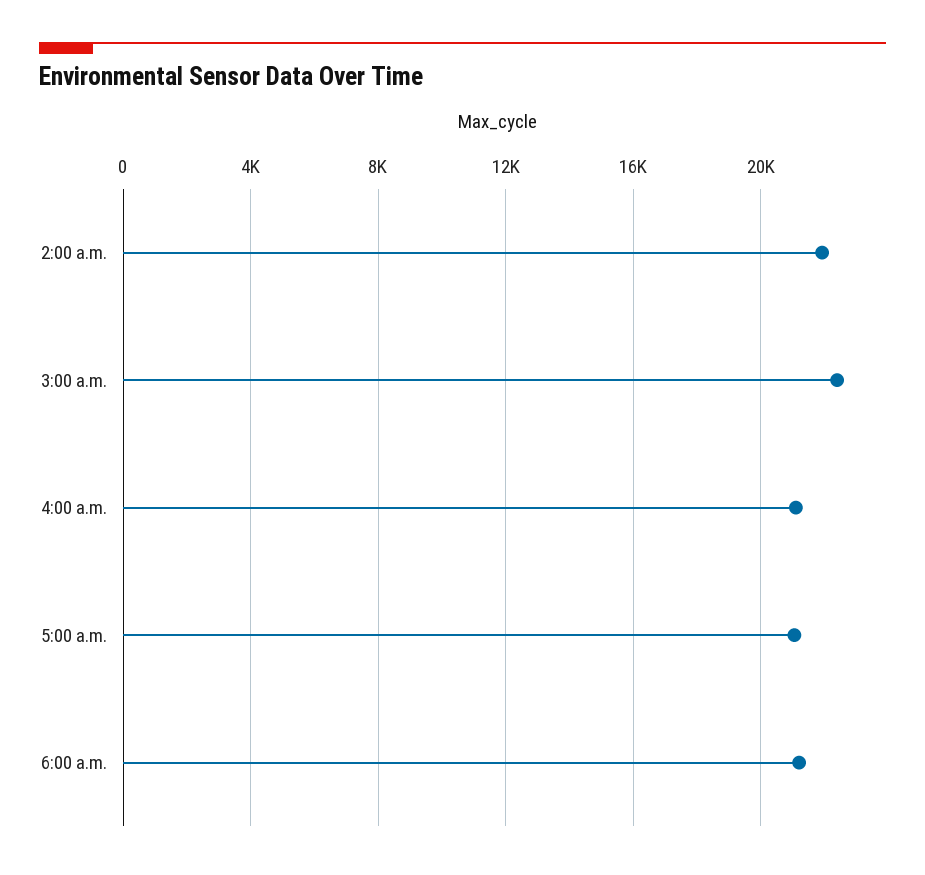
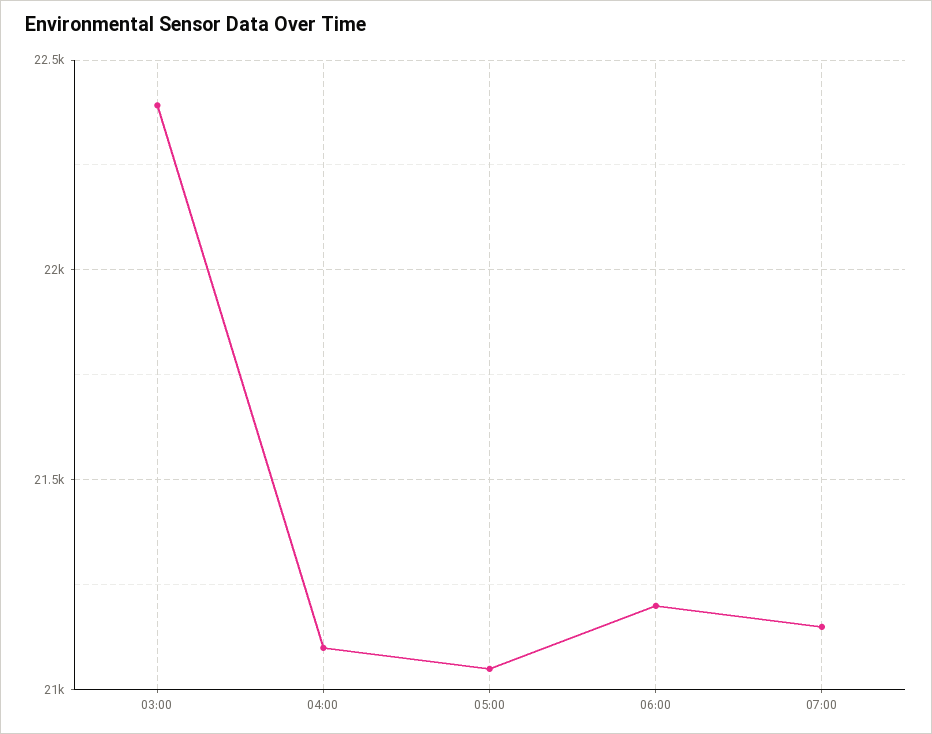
2:00 a.m.: 22000 -> none
07:00: none -> 21150

